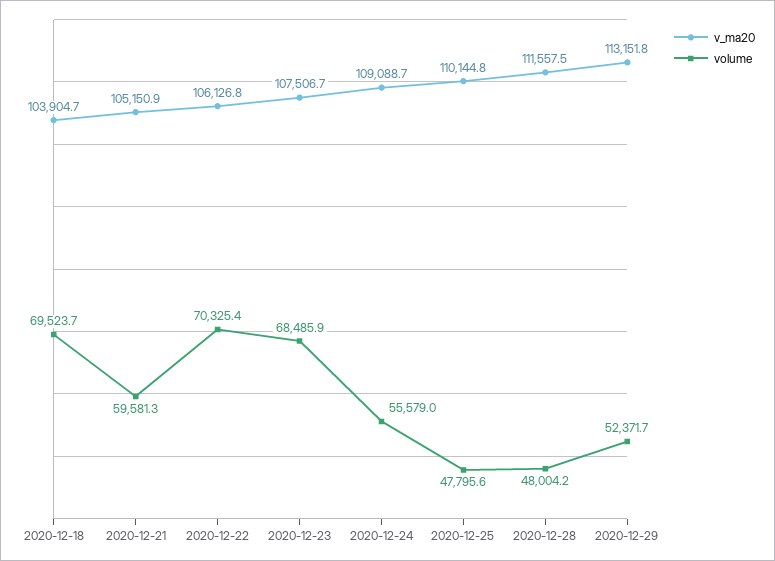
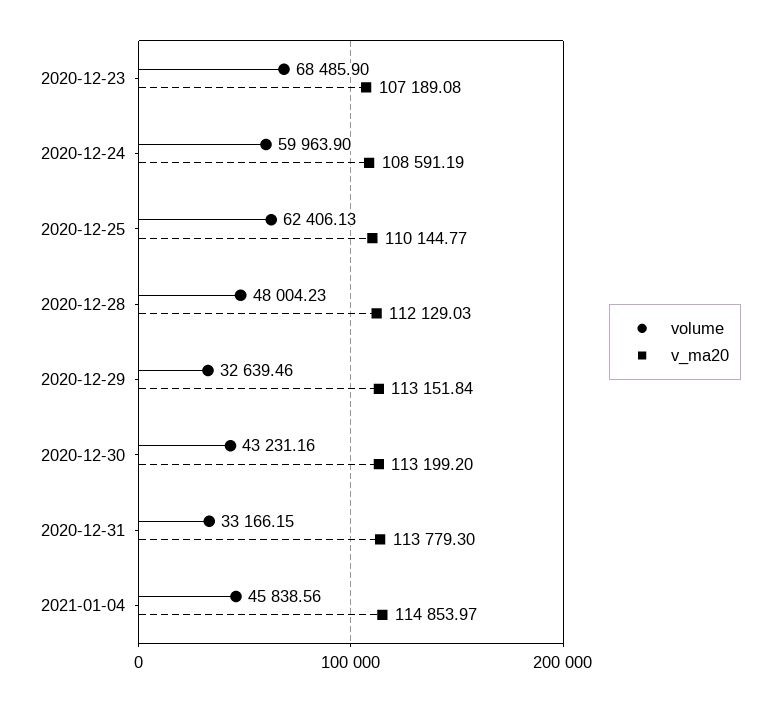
v_ma20, 2020-12-18: 103904.7 -> none
volume, 2020-12-18: 69523.7 -> none
v_ma20, 2020-12-21: 105150.9 -> none
volume, 2020-12-21: 59581.3 -> none
v_ma20, 2020-12-22: 106126.8 -> none
volume, 2020-12-22: 70325.4 -> none
v_ma20, 2020-12-23: 107506.7 -> 107189.08
v_ma20, 2020-12-24: 109088.7 -> 108591.19
volume, 2020-12-24: 55579 -> 59963.9
volume, 2020-12-25: 47795.6 -> 62406.13
v_ma20, 2020-12-28: 111557.5 -> 112129.03
volume, 2020-12-29: 52371.7 -> 32639.46
volume, 2020-12-30: none -> 43231.16
v_ma20, 2020-12-30: none -> 113199.2
volume, 2020-12-31: none -> 33166.15
v_ma20, 2020-12-31: none -> 113779.3
volume, 2021-01-04: none -> 45838.56
v_ma20, 2021-01-04: none -> 114853.97

